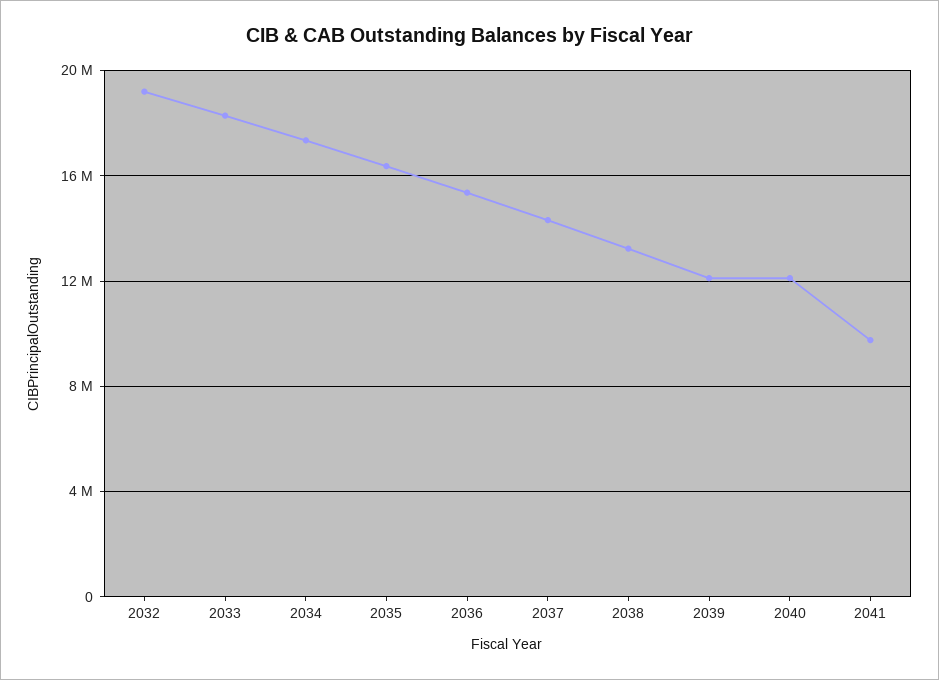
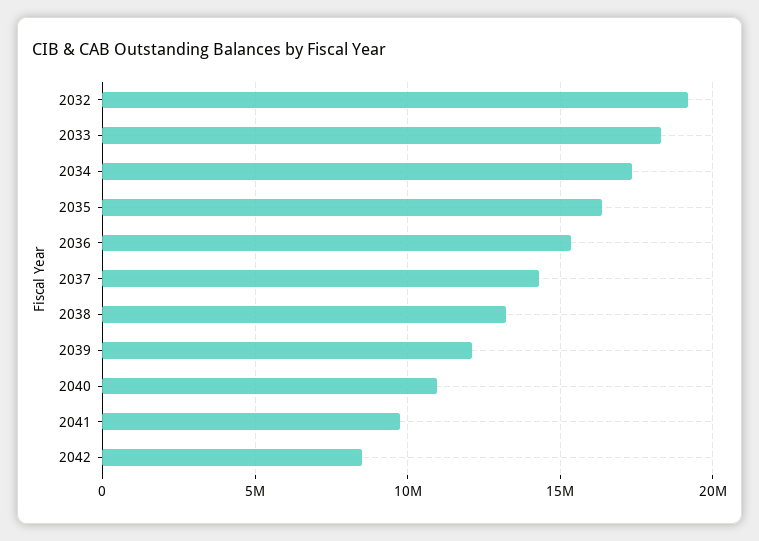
2040: 12000000 -> 11000000
2042: none -> 8500000

